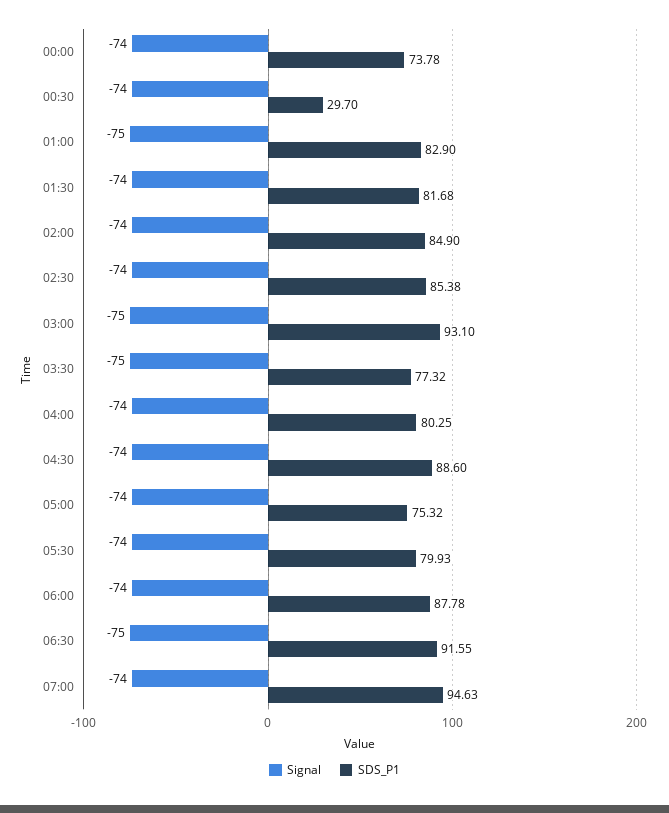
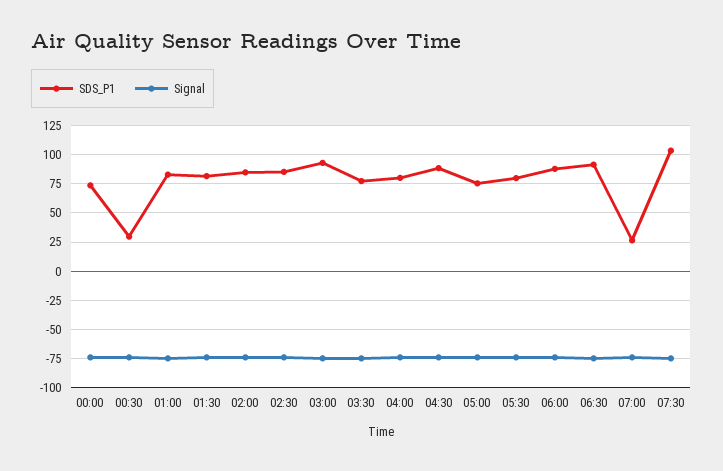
SDS_P1, 07:00: 94.63 -> 25
SDS_P1, 07:30: none -> 100
Signal, 07:30: none -> -75

